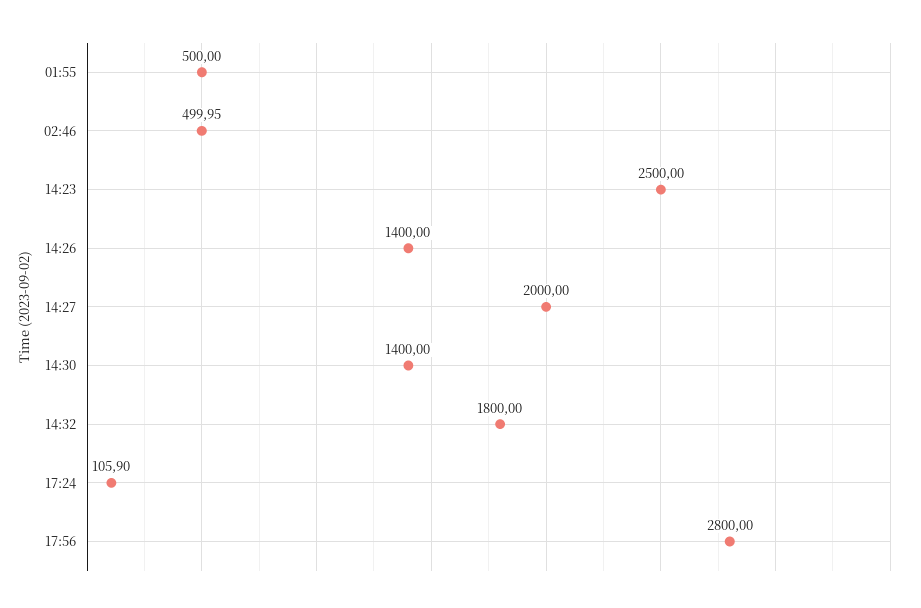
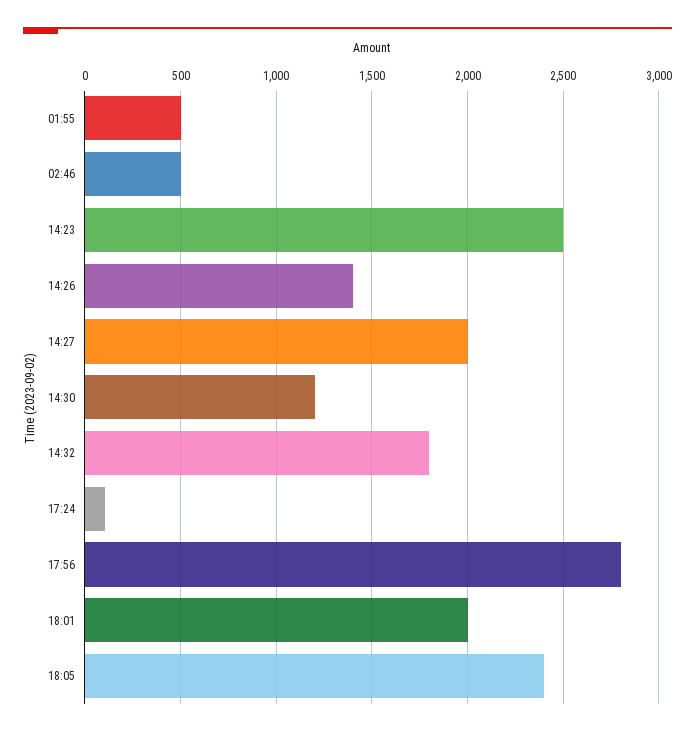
14:30: 1400 -> 1200
18:01: none -> 2000
18:05: none -> 2400

